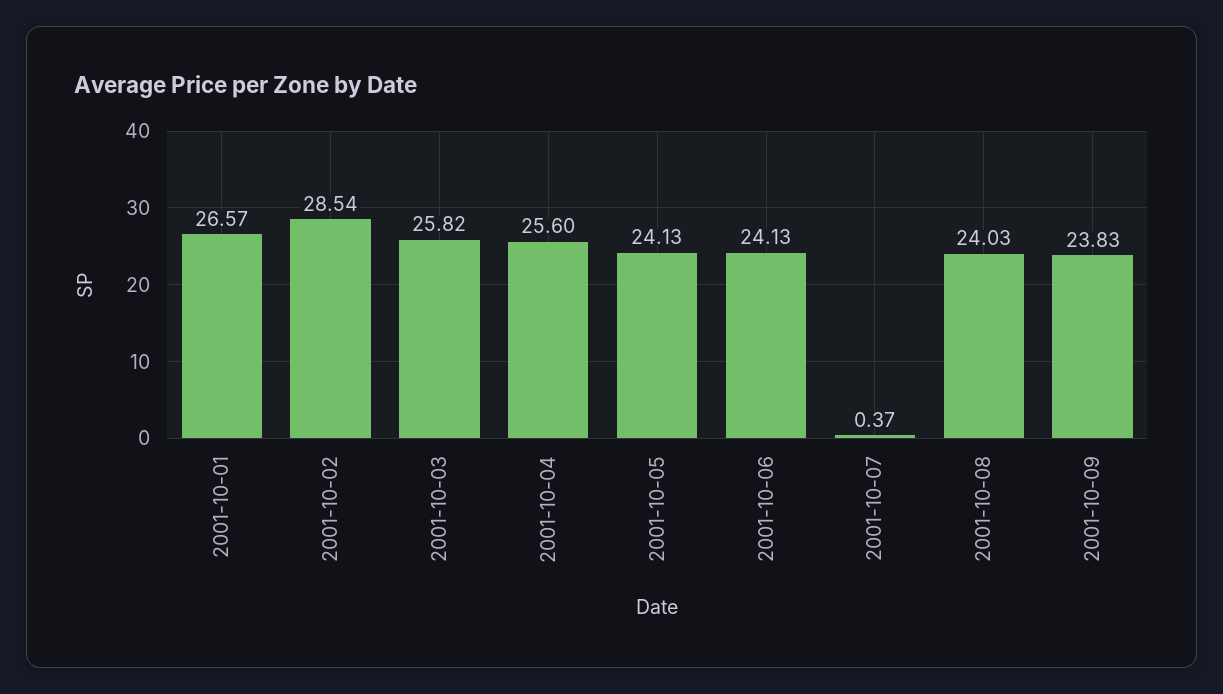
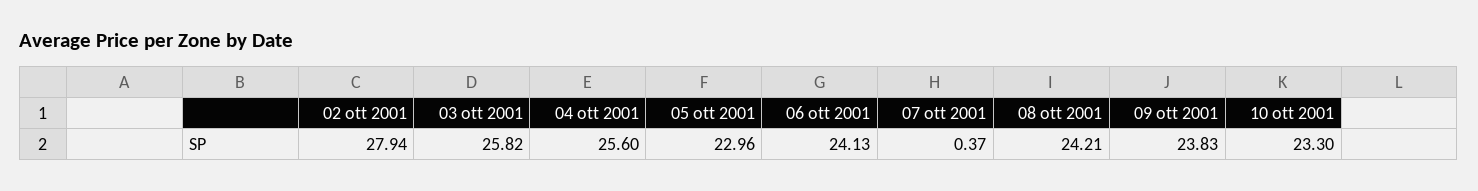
2001-10-01: 26.57 -> none
2001-10-02: 28.54 -> 27.94
2001-10-05: 24.13 -> 22.96
2001-10-08: 24.03 -> 24.21
10 ott 2001: none -> 23.3

